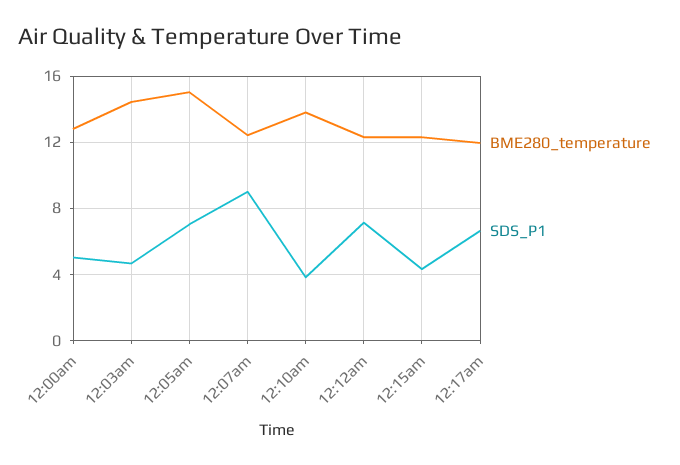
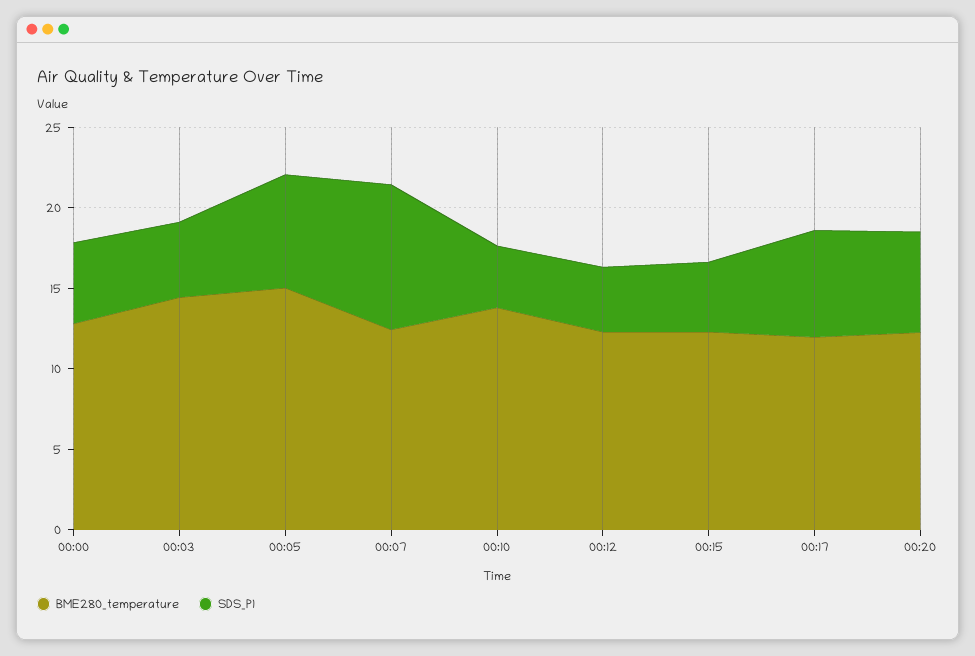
SDS_P1, 12:12am: 7 -> 4
BME280_temperature, 00:20: none -> 12
SDS_P1, 00:20: none -> 6

